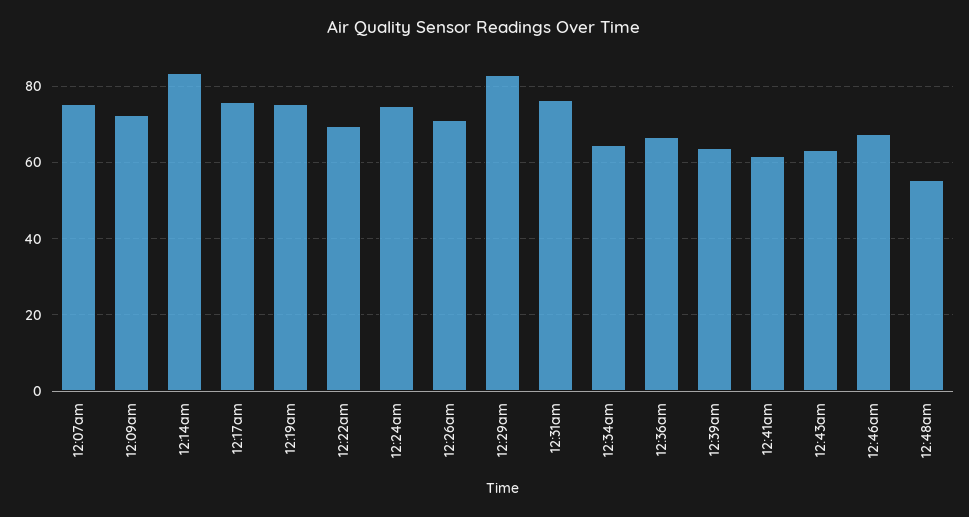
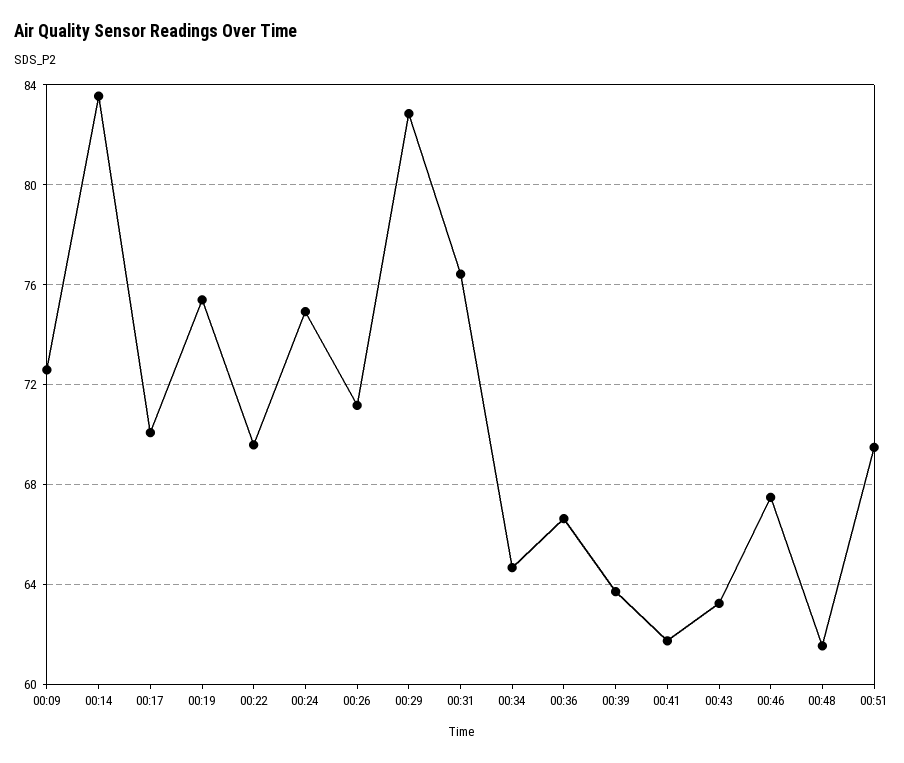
12:07am: 76 -> none
12:17am: 76 -> 70
12:48am: 56 -> 61.5
00:51: none -> 69.5

